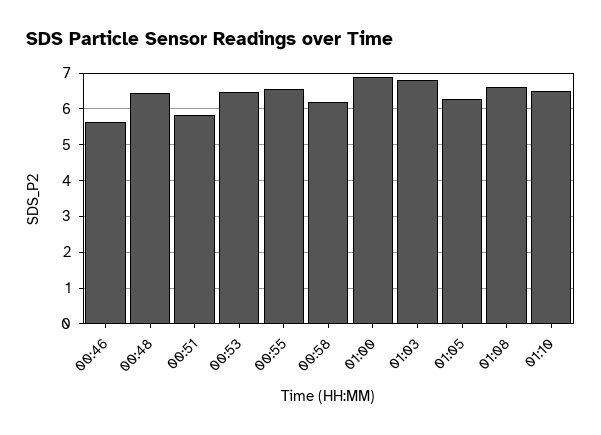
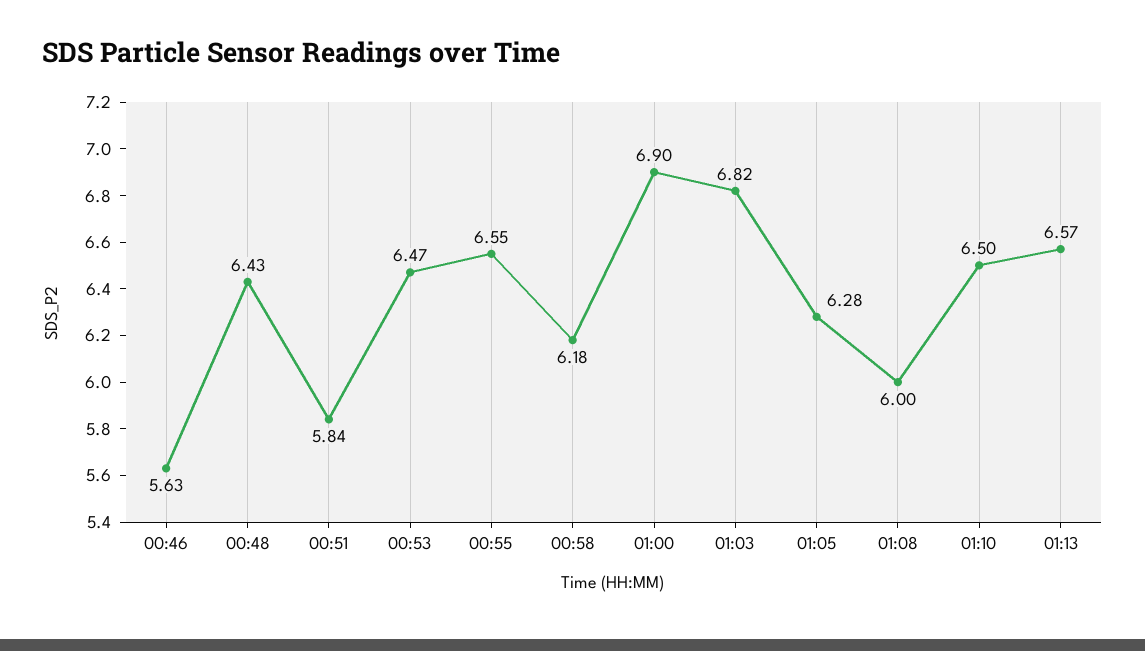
01:08: 6.6 -> 6
01:13: none -> 6.57

